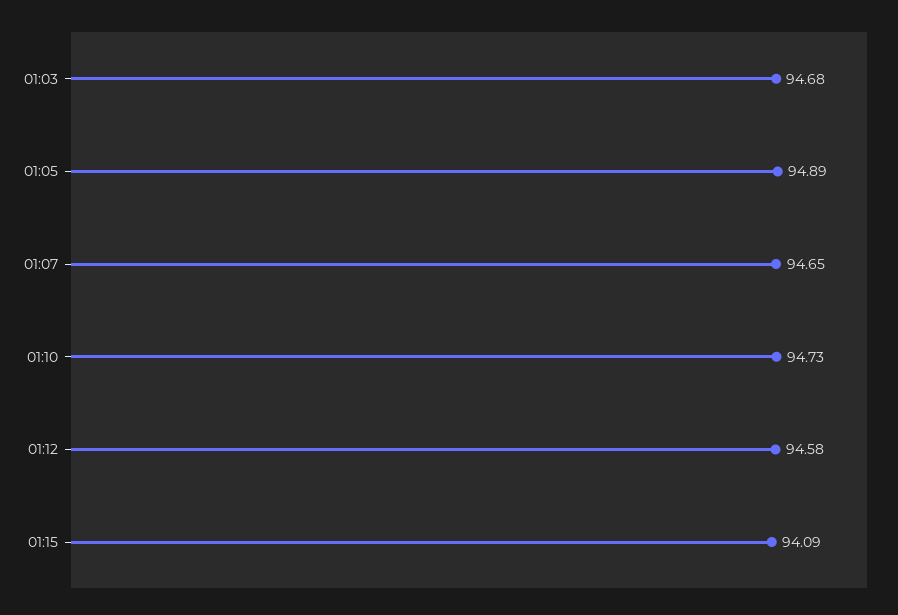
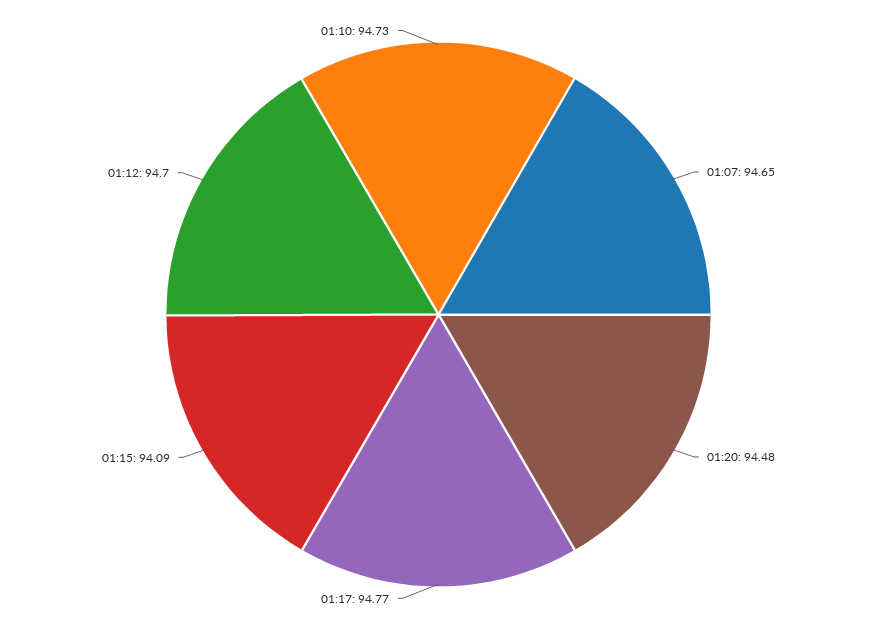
01:03: 94.68 -> none
01:05: 94.89 -> none
01:12: 94.58 -> 94.7
01:20: none -> 94.48
01:17: none -> 94.77

